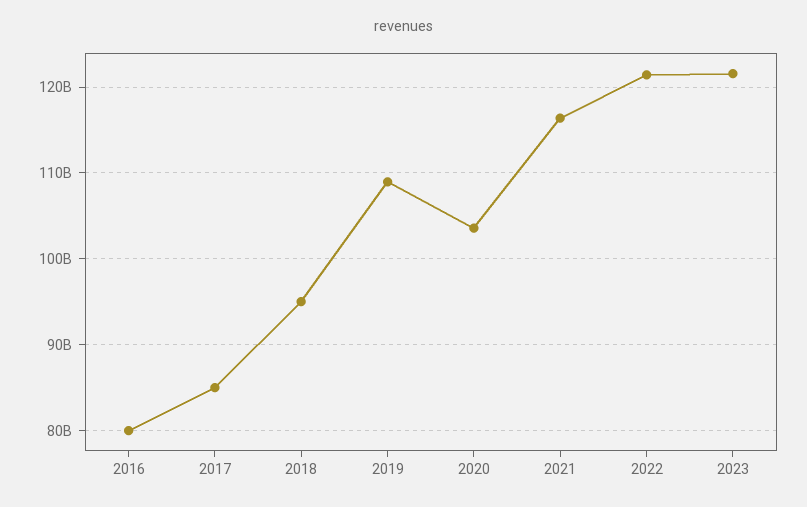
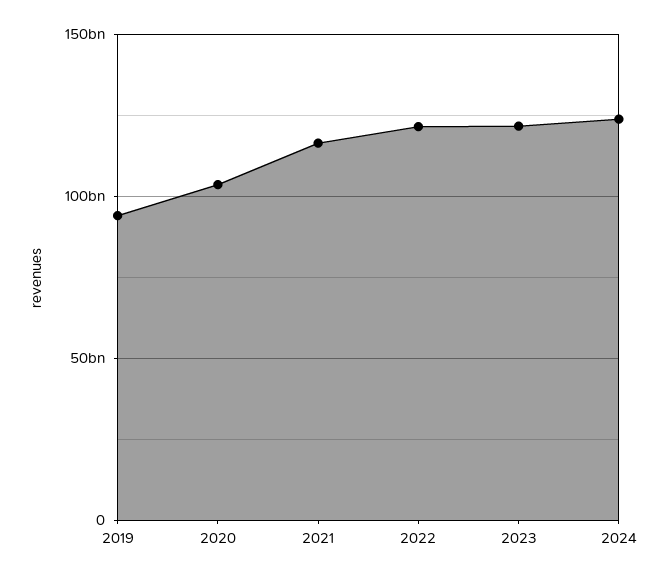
2016: 80000000000 -> none
2017: 85000000000 -> none
2018: 95000000000 -> none
2019: 109000000000 -> 95000000000
2024: none -> 125000000000

